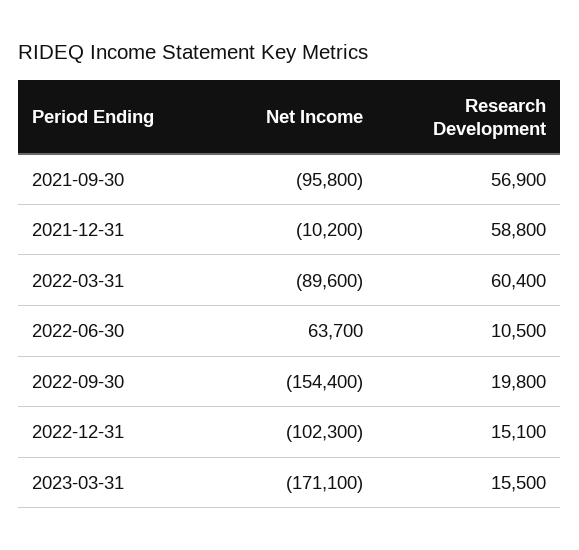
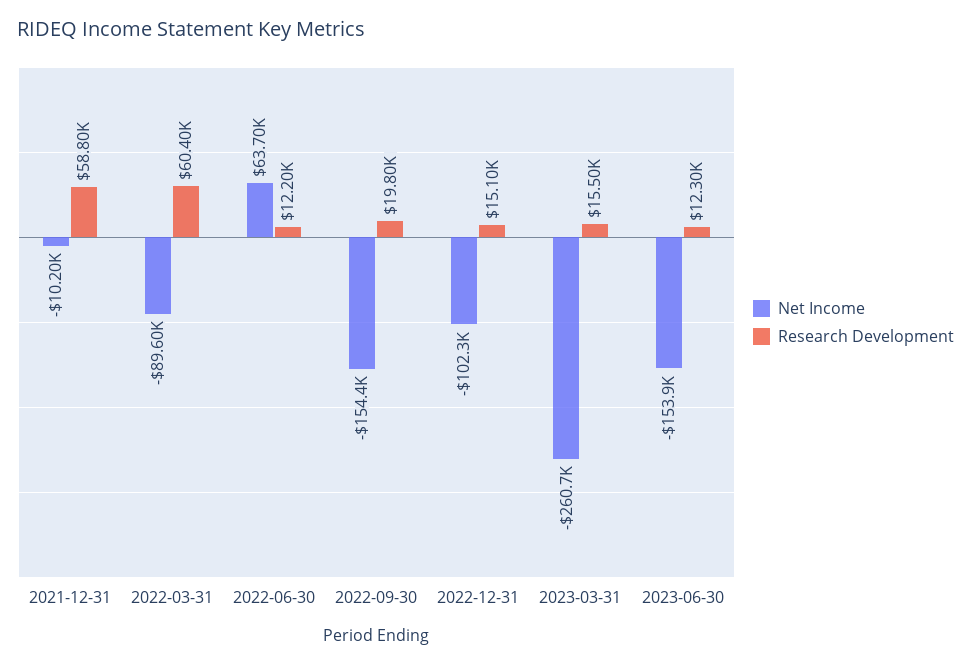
Net Income, 2021-09-30: -95800 -> none
Research Development, 2021-09-30: 56900 -> none
Research Development, 2022-06-30: 10500 -> 12200
Net Income, 2023-03-31: -171100 -> -260700
Net Income, 2023-06-30: none -> -153900
Research Development, 2023-06-30: none -> 12300

